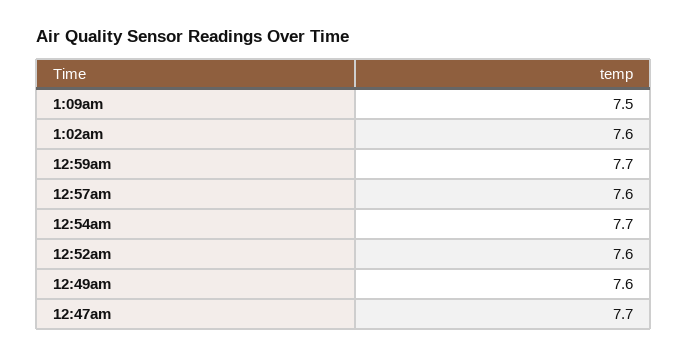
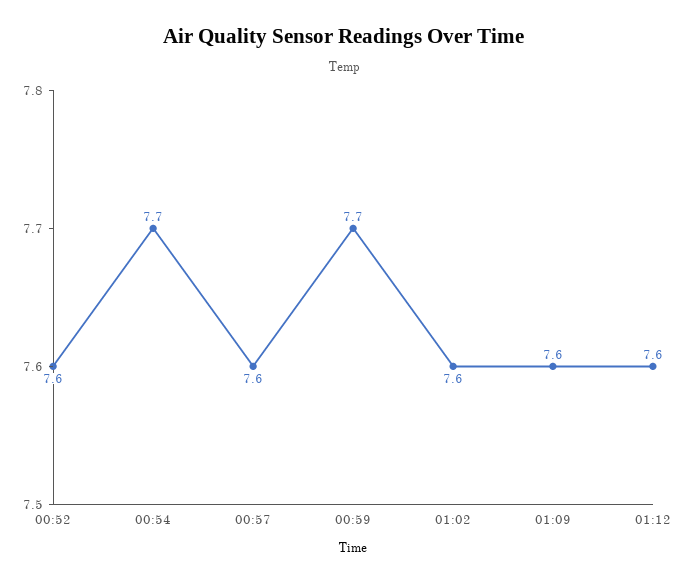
1:09am: 7.5 -> 7.6
12:49am: 7.6 -> none
12:47am: 7.7 -> none
01:12: none -> 7.6

